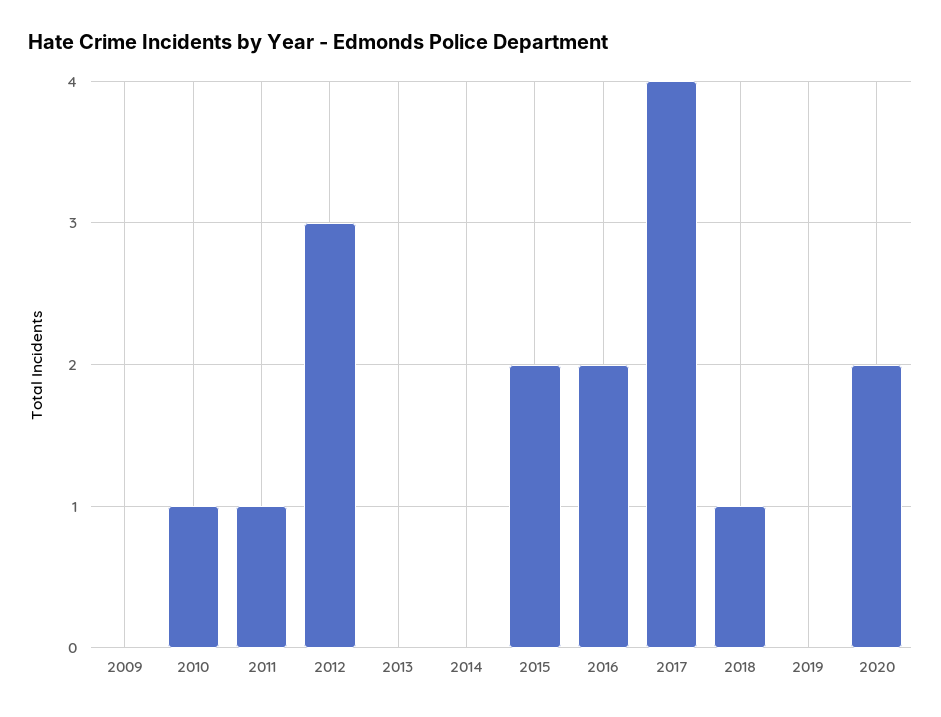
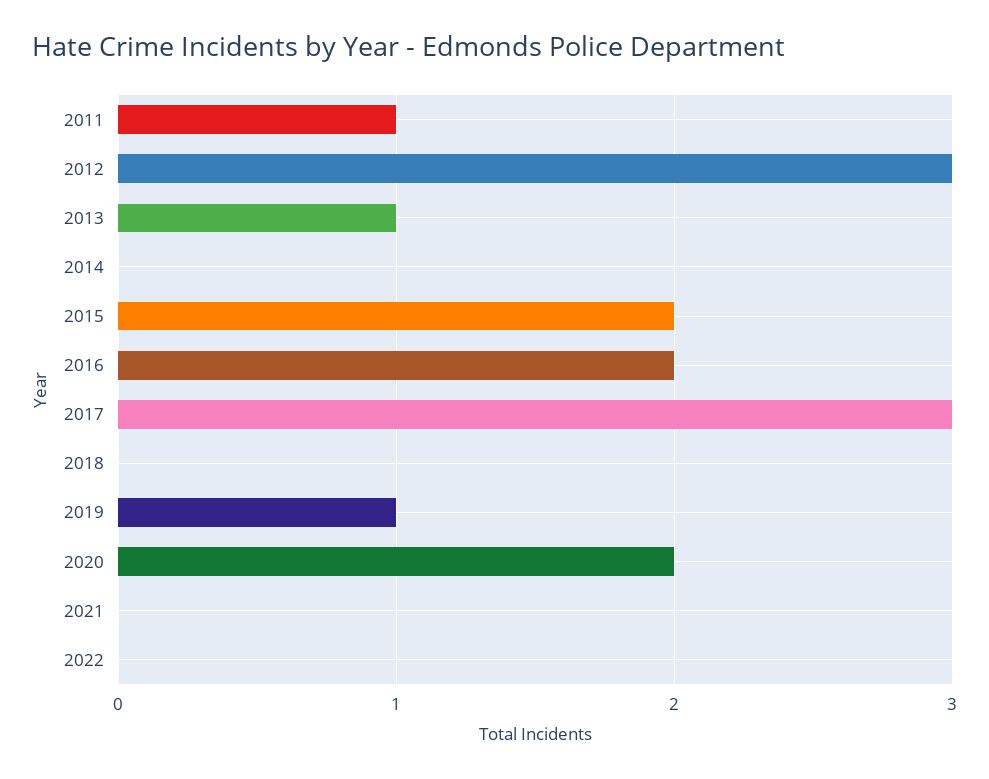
2009: 0 -> none
2010: 1 -> none
2013: 0 -> 1
2017: 4 -> 3
2018: 1 -> 0
2019: 0 -> 1
2021: none -> 0
2022: none -> 0

